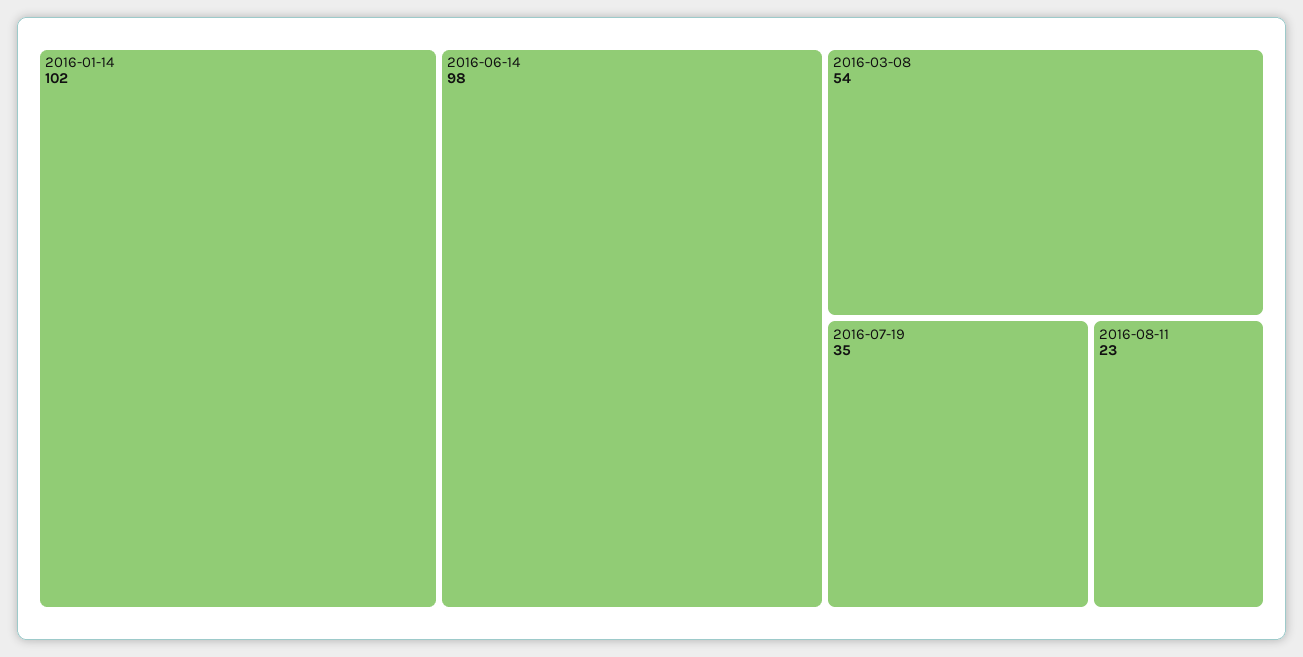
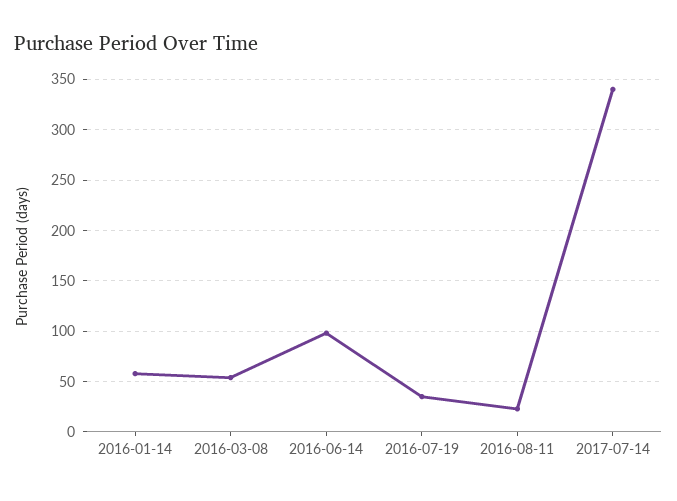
2016-01-14: 102 -> 60
2017-07-14: none -> 340

